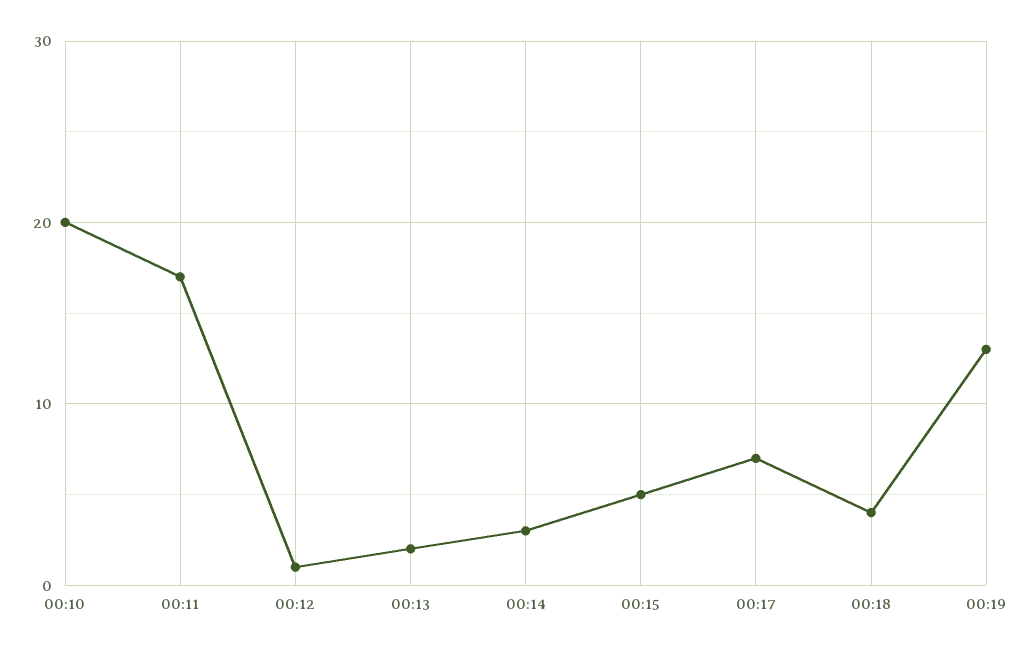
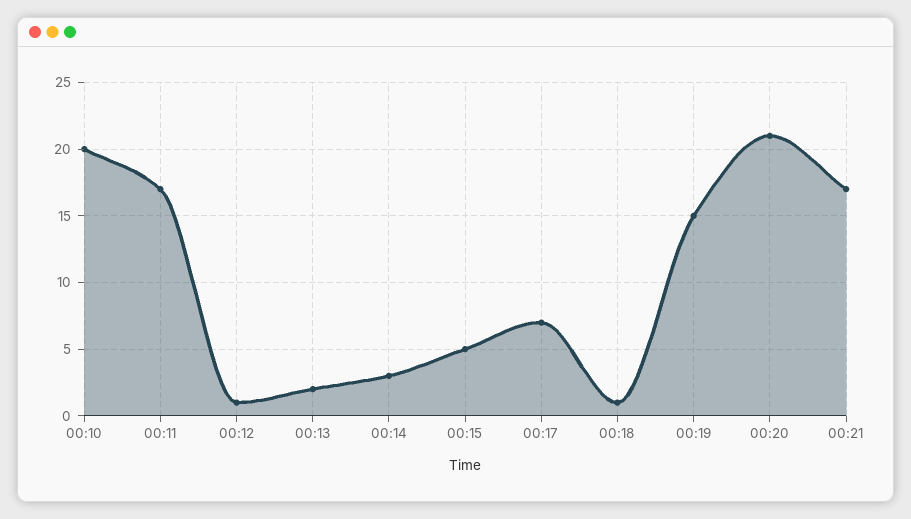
00:18: 4 -> 1
00:19: 13 -> 15
00:20: none -> 21
00:21: none -> 17

